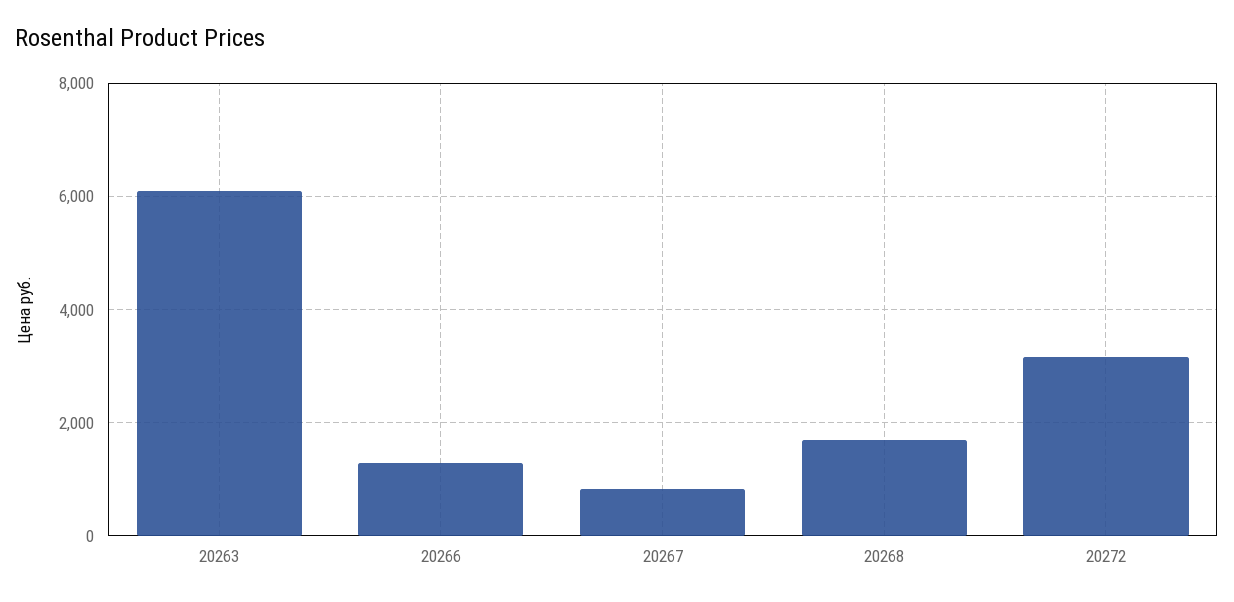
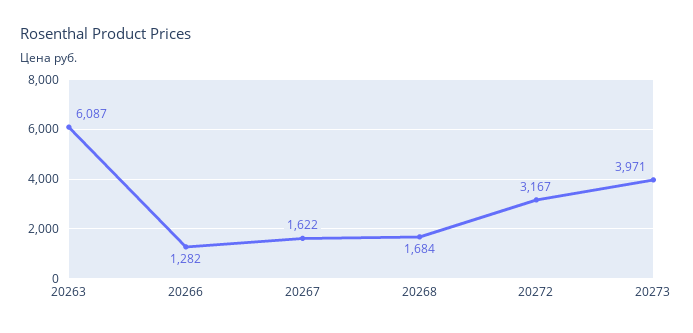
20267: 800 -> 1622
20273: none -> 3971

